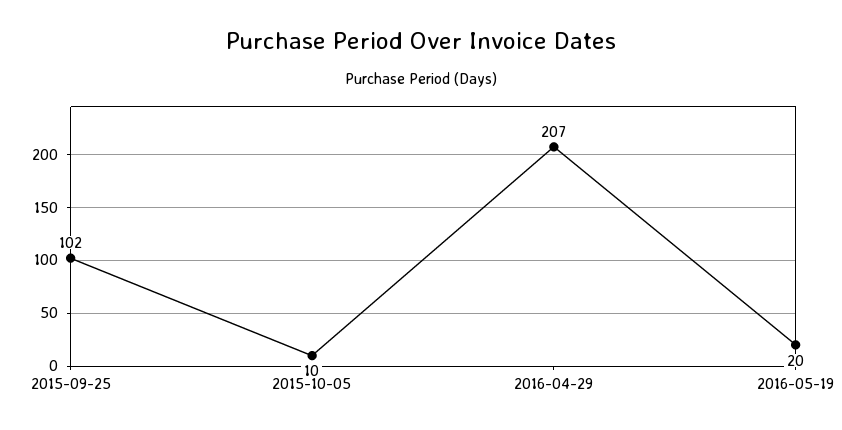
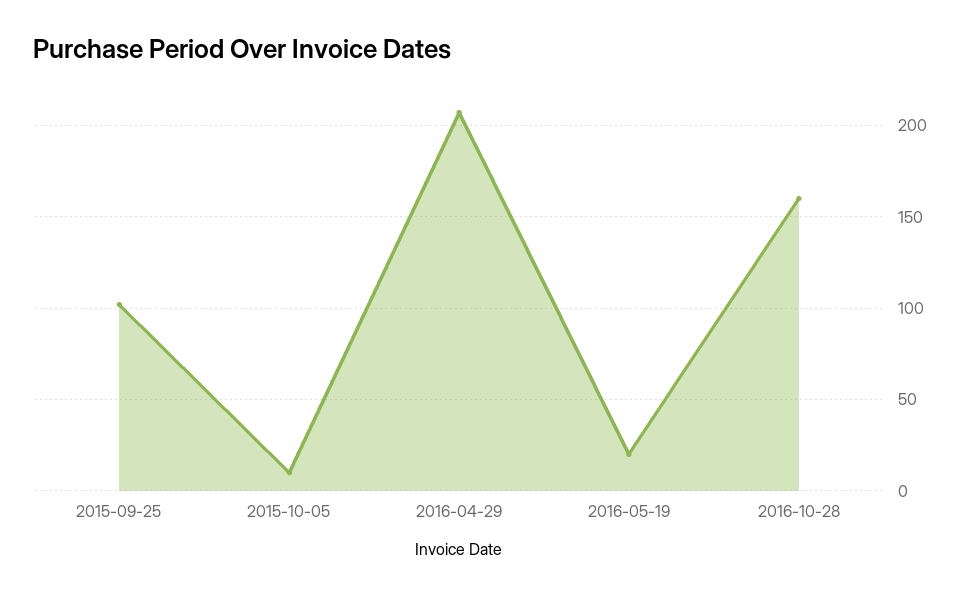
2016-10-28: none -> 160

